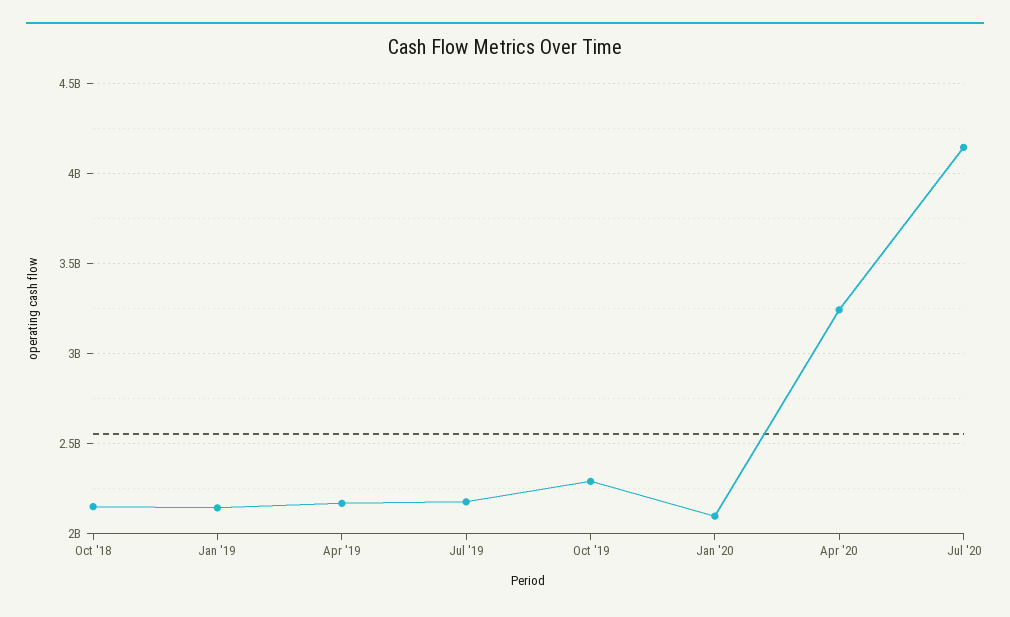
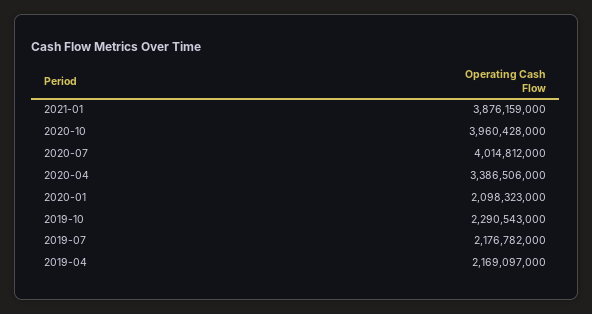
Oct '18: 2150000000 -> none
Jan '19: 2150000000 -> none
Apr '20: 3250000000 -> 3386506000
Jul '20: 4150000000 -> 4014812000
2021-01: none -> 3876159000
2020-10: none -> 3960428000

